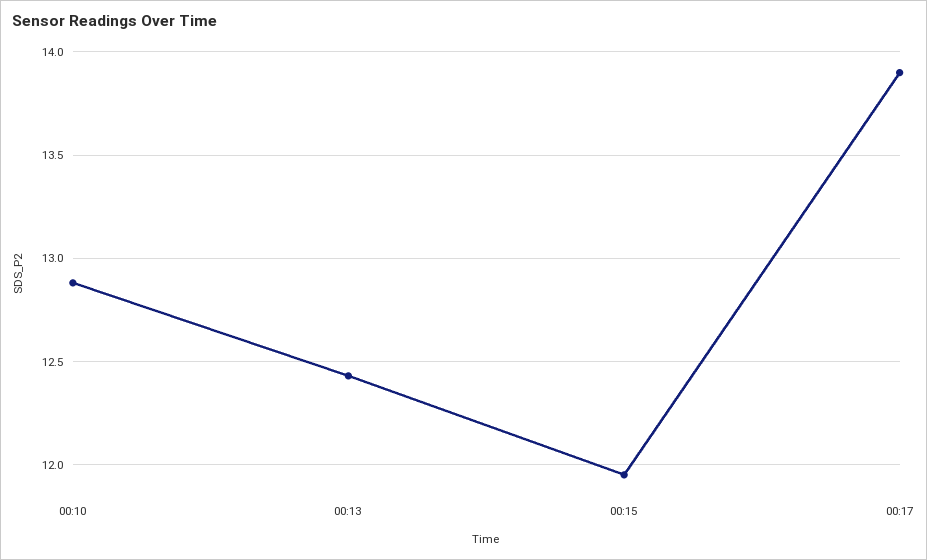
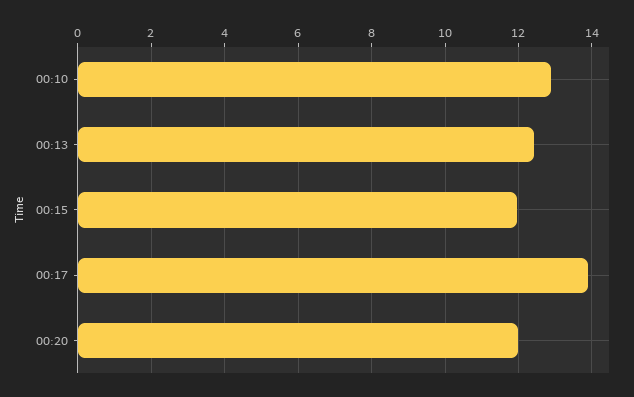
00:20: none -> 12

